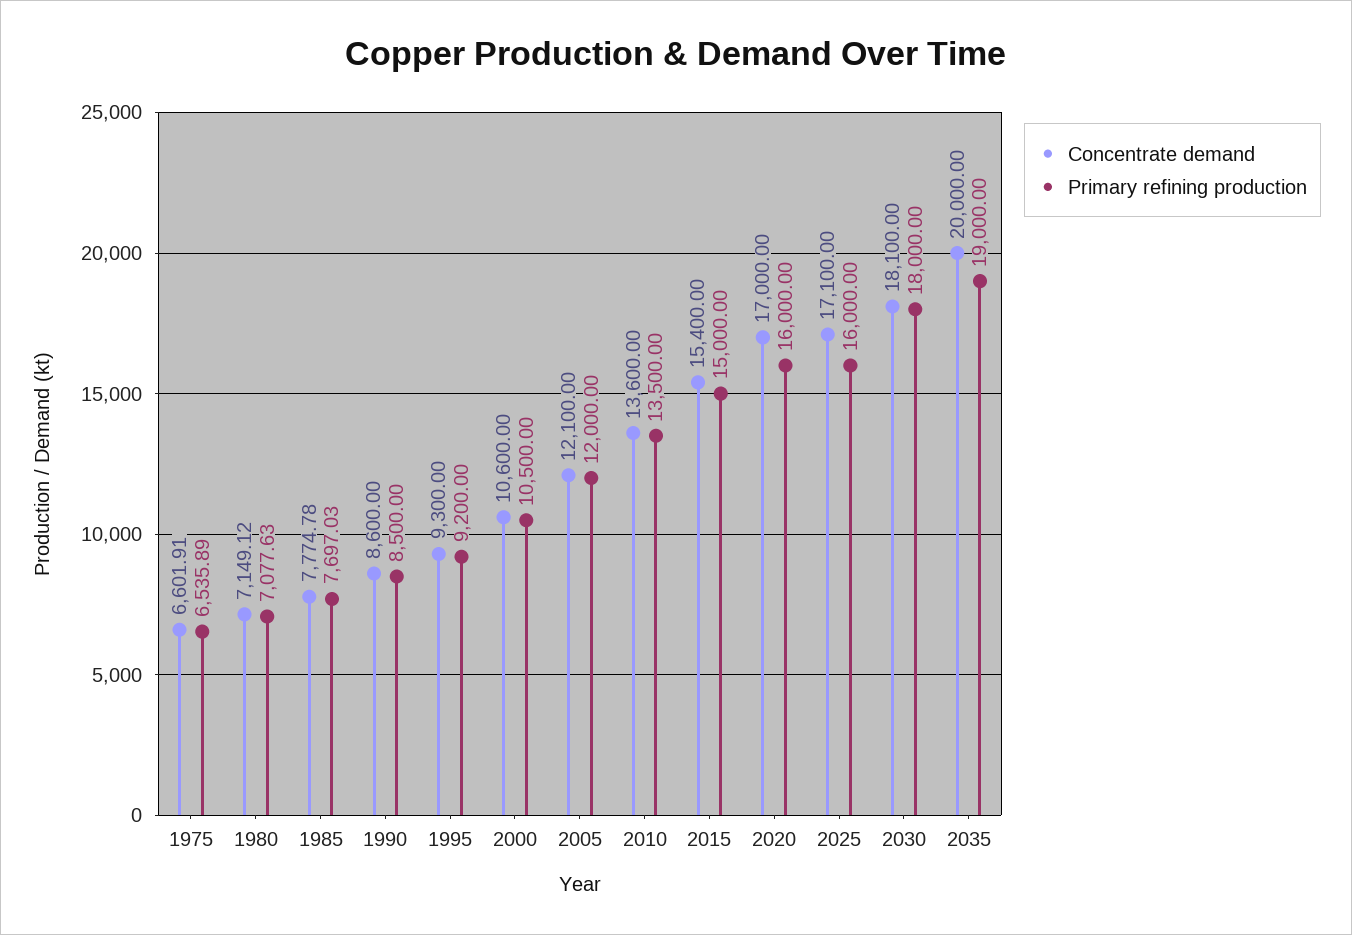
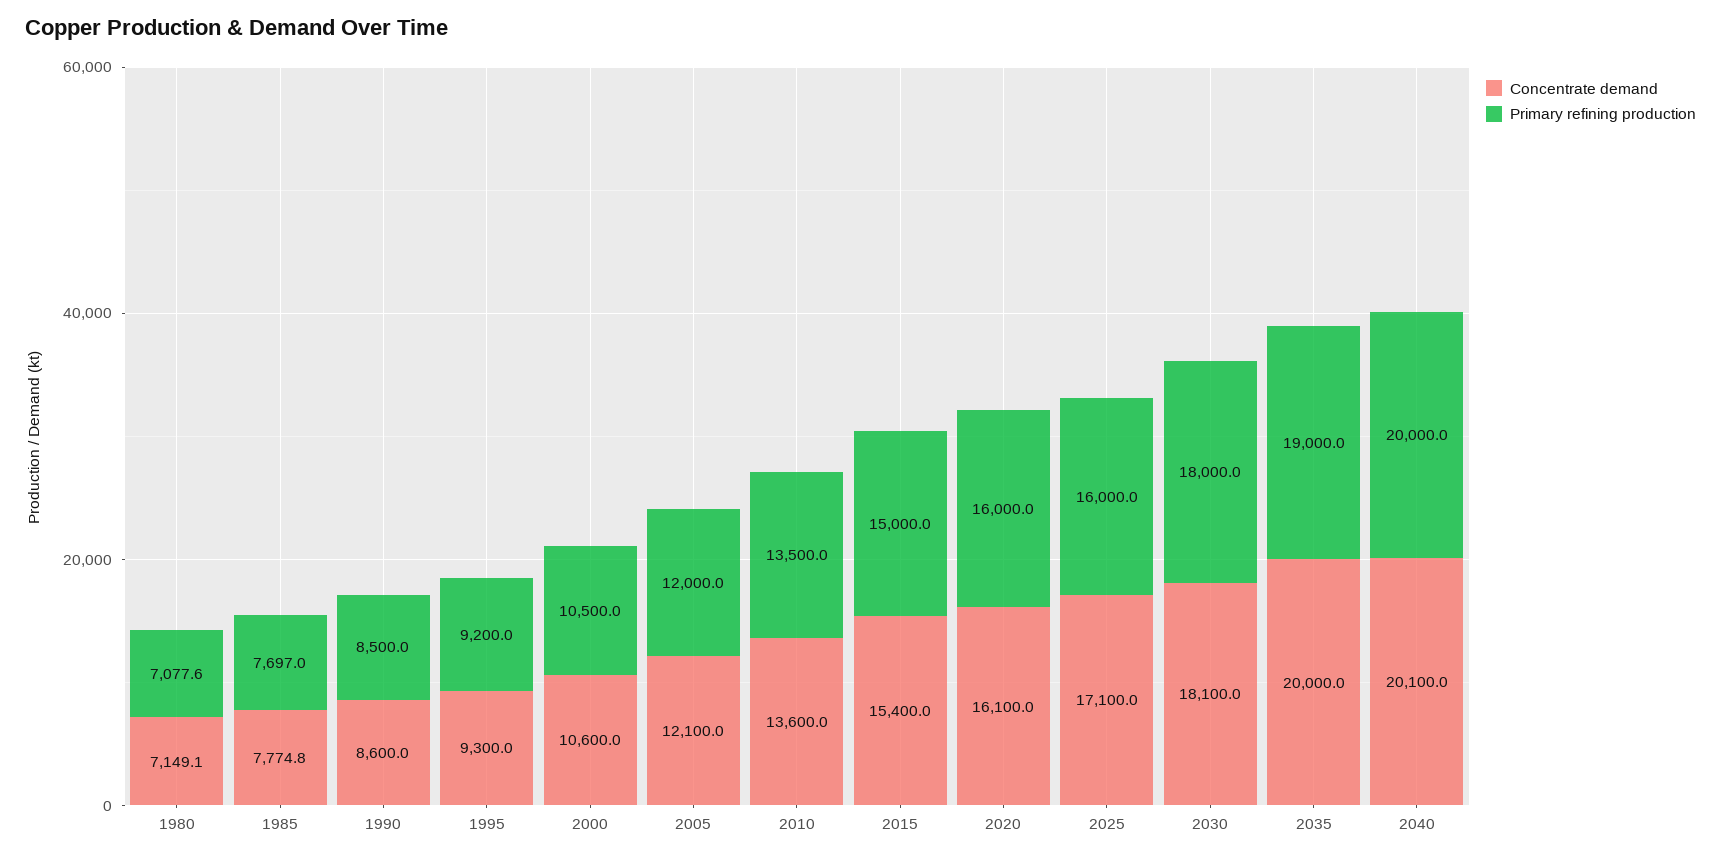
Concentrate demand, 1975: 6601.91 -> none
Primary refining production, 1975: 6535.89 -> none
Concentrate demand, 2020: 17000 -> 16100
Concentrate demand, 2040: none -> 20100
Primary refining production, 2040: none -> 20000

